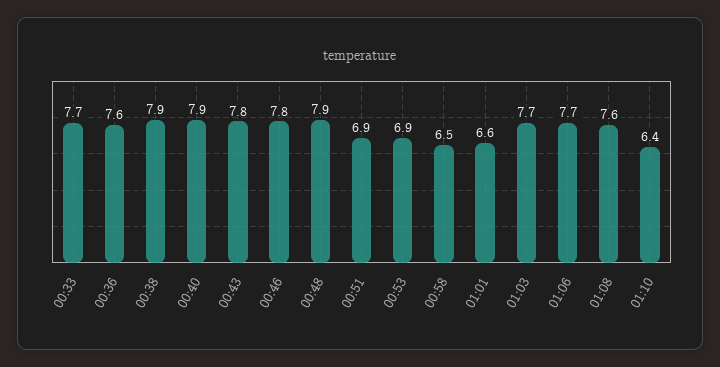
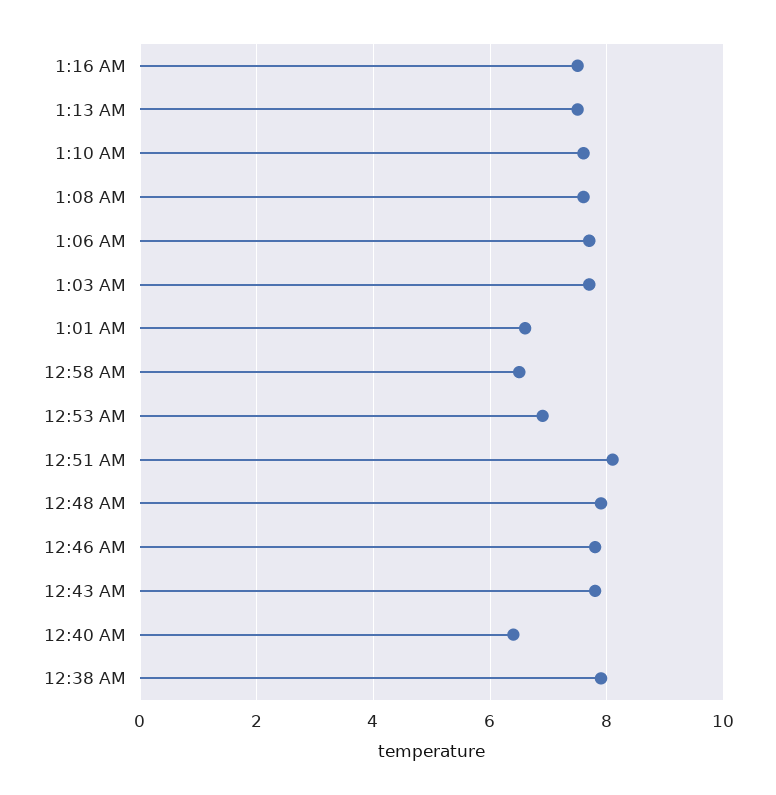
00:33: 7.7 -> none
00:36: 7.6 -> none
00:40: 7.9 -> 6.5
00:51: 6.9 -> 8
01:10: 6.4 -> 7.5
1:16 AM: none -> 7.5
1:13 AM: none -> 7.5

